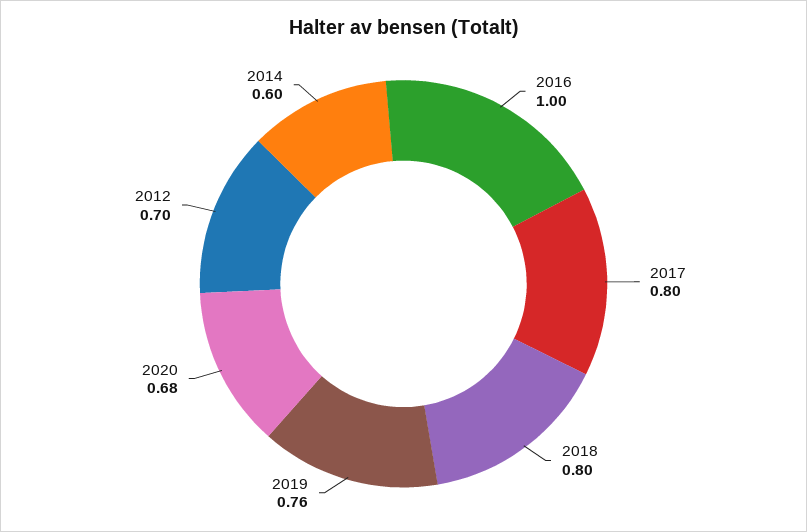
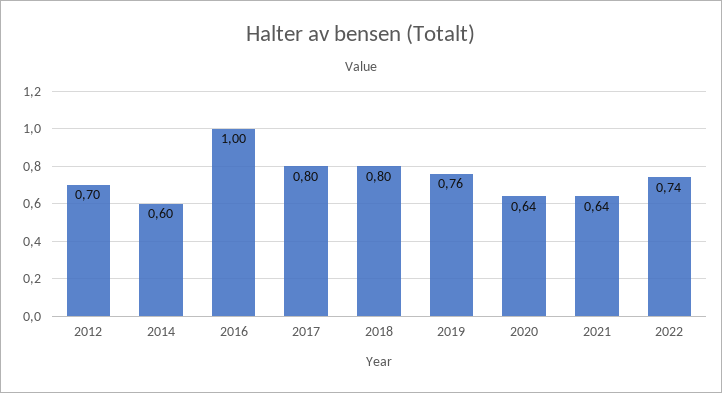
2020: 0.68 -> 0.64
2021: none -> 0.64
2022: none -> 0.74

